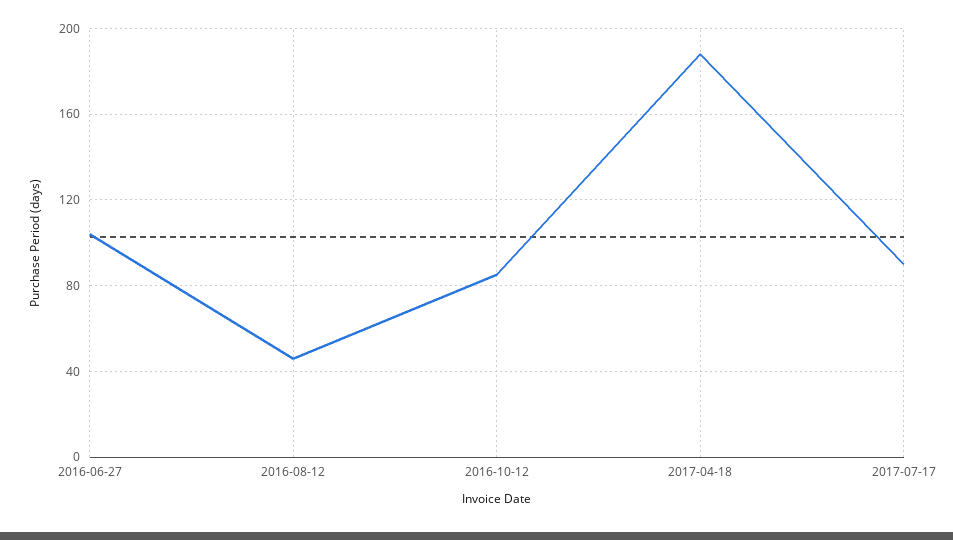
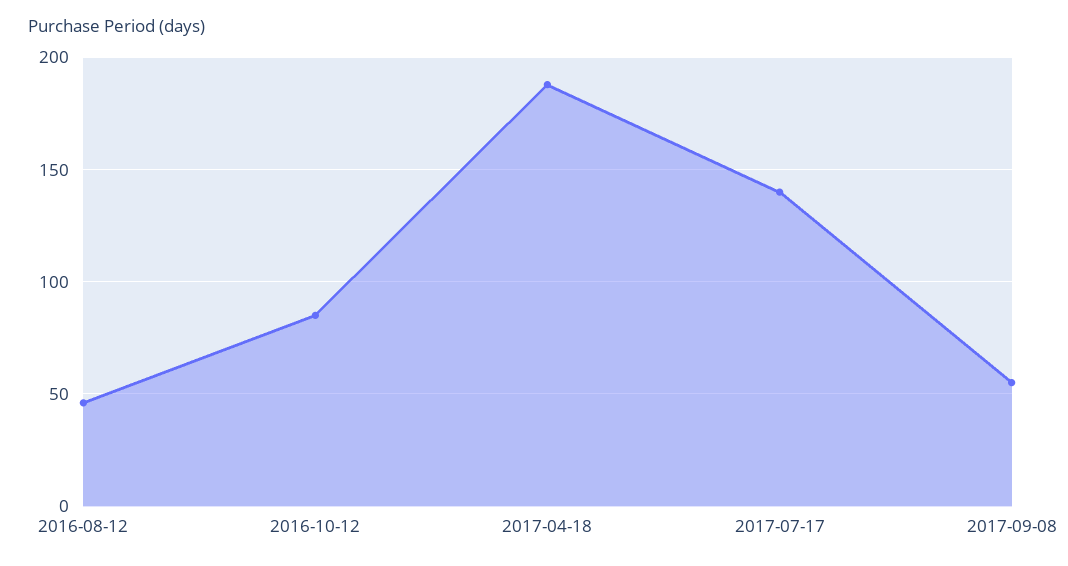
2016-06-27: 105 -> none
2017-07-17: 90 -> 140
2017-09-08: none -> 55

